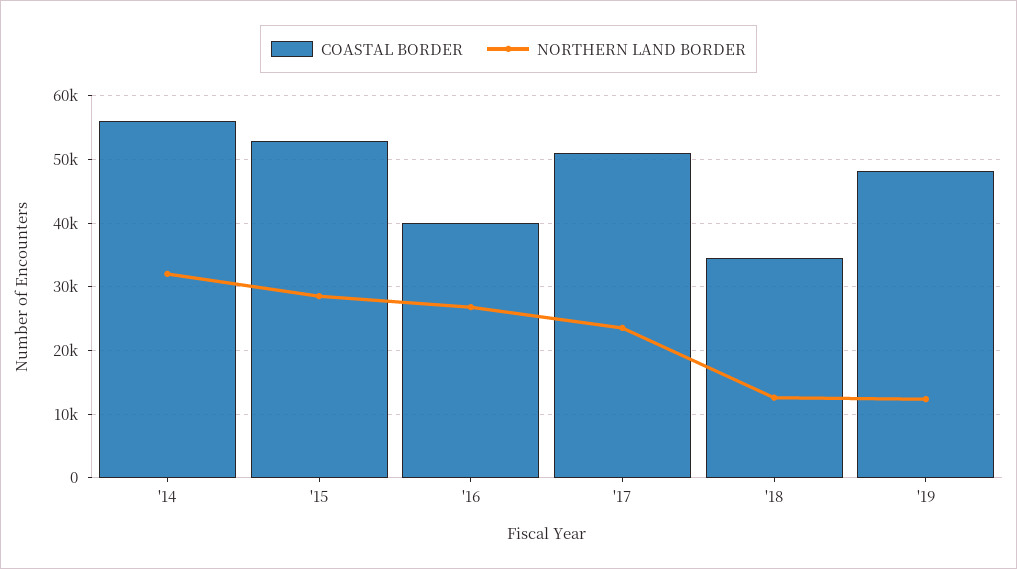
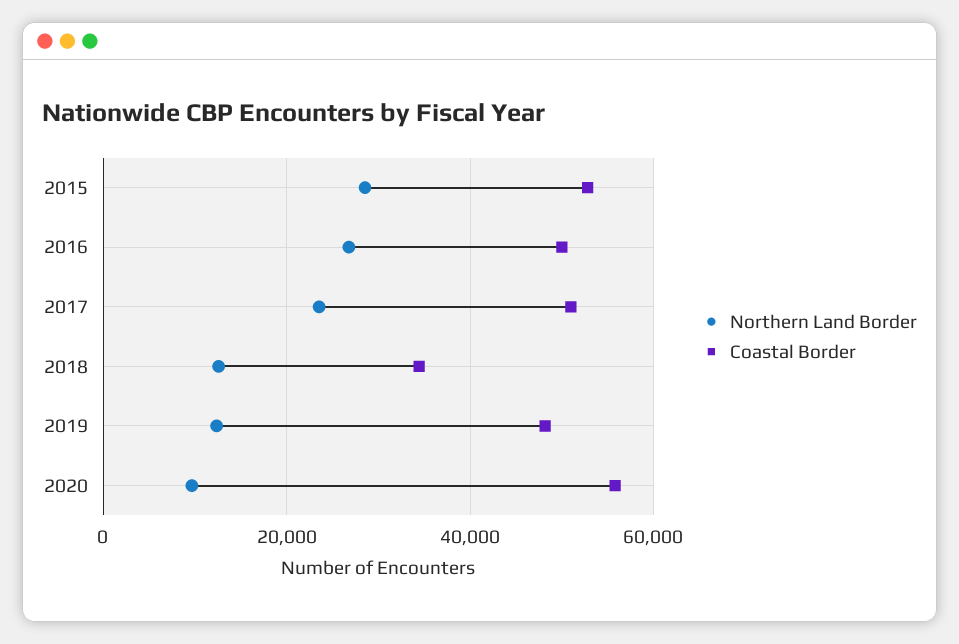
COASTAL BORDER, '14: 56000 -> none
NORTHERN LAND BORDER, '14: 32000 -> none
COASTAL BORDER, '16: 40000 -> 50000
NORTHERN LAND BORDER, 2020: none -> 10000
COASTAL BORDER, 2020: none -> 56000

